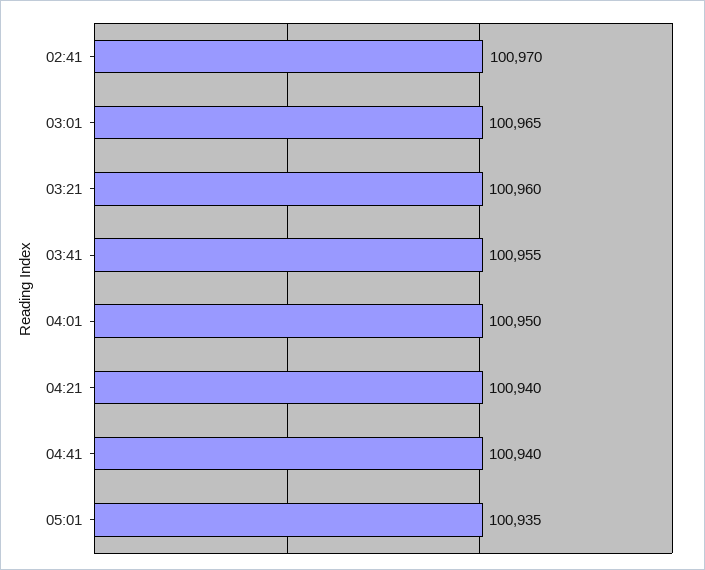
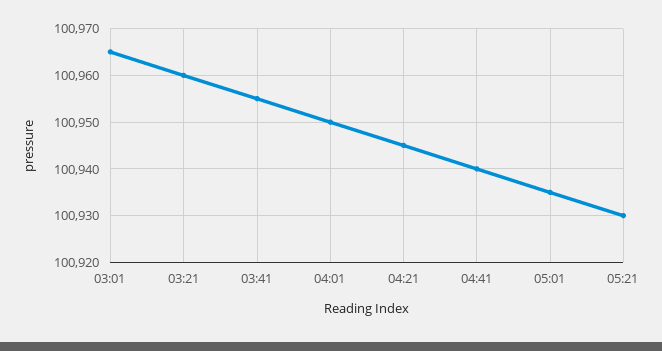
02:41: 100970 -> none
04:21: 100940 -> 100945
05:21: none -> 100930

